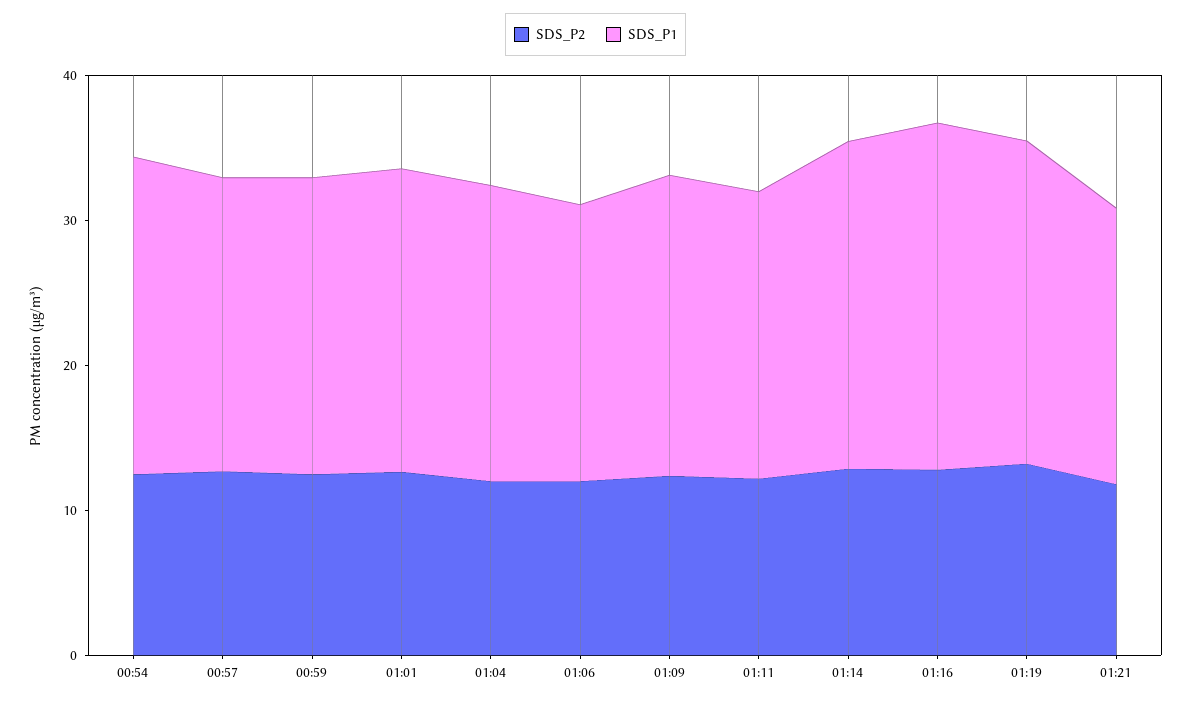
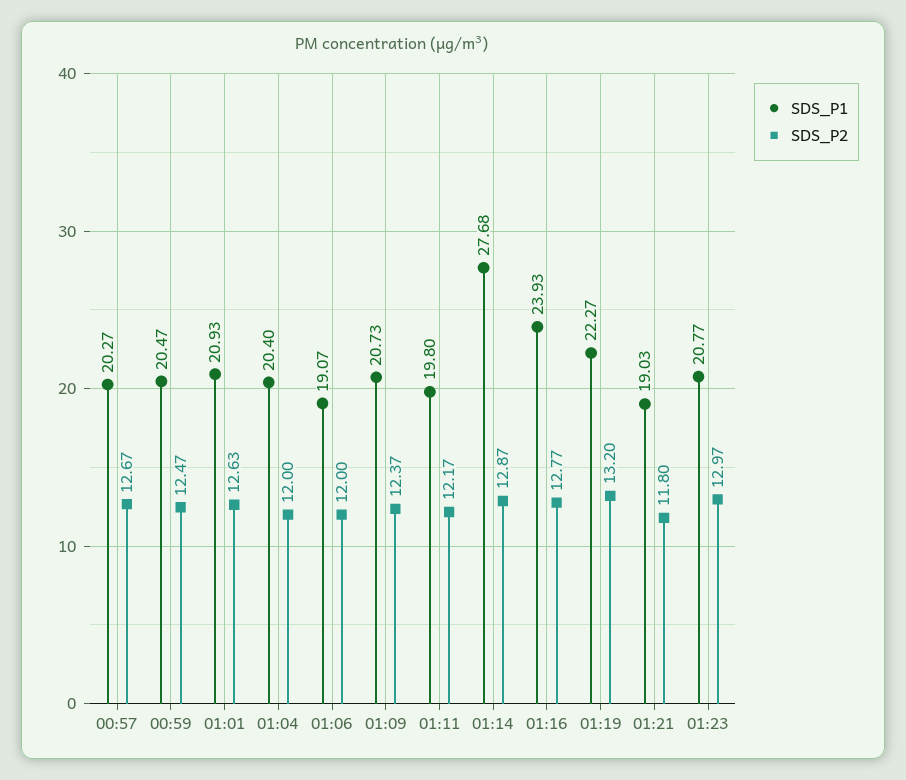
SDS_P2, 00:54: 12 -> none
SDS_P1, 00:54: 22 -> none
SDS_P1, 01:14: 22 -> 27.68
SDS_P1, 01:23: none -> 20.77
SDS_P2, 01:23: none -> 12.97

